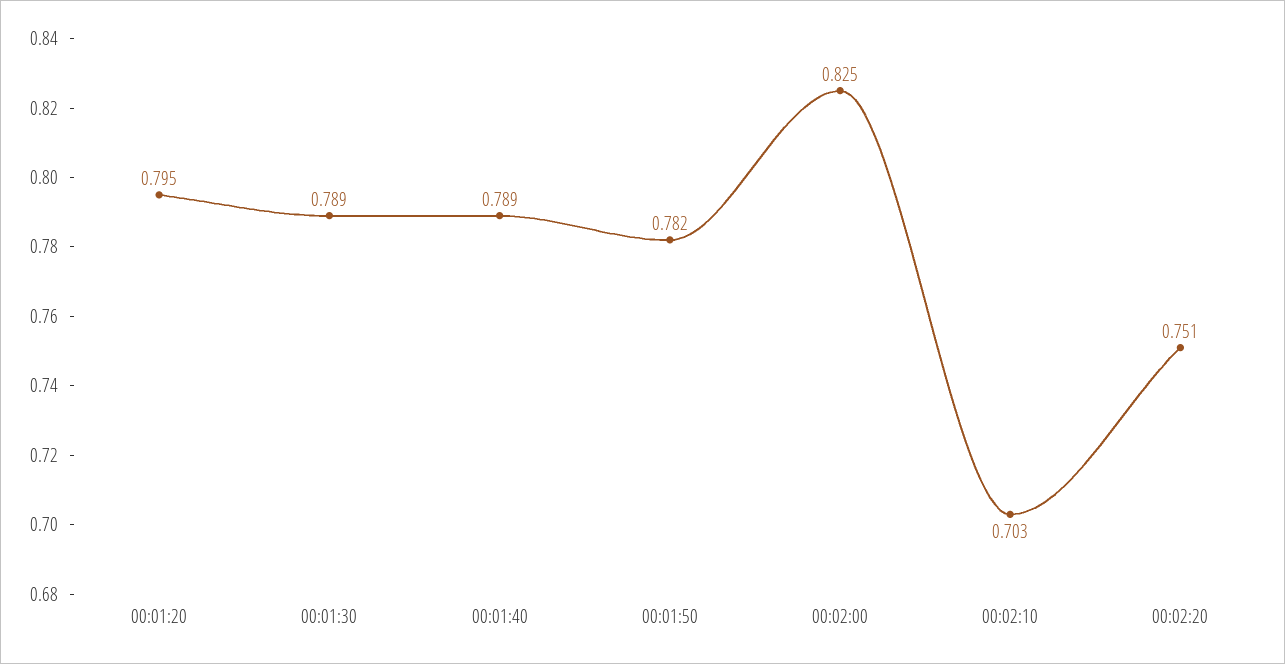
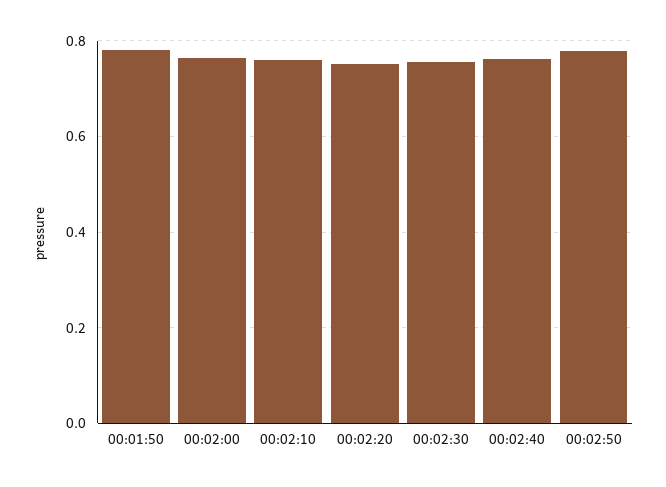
00:01:20: 0.795 -> none
00:01:30: 0.789 -> none
00:01:40: 0.789 -> none
00:02:00: 0.825 -> 0.76
00:02:10: 0.703 -> 0.76
00:02:30: none -> 0.76
00:02:40: none -> 0.76
00:02:50: none -> 0.78

